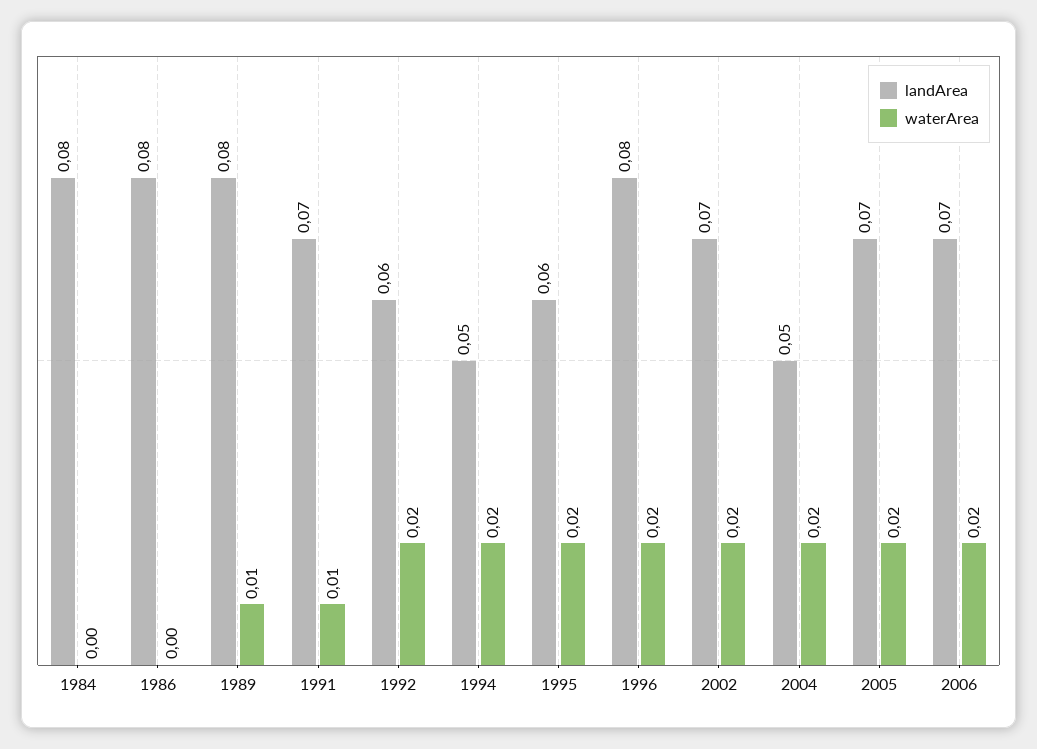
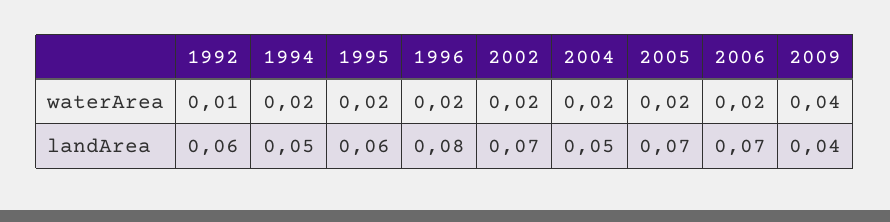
landArea, 1984: 0.08 -> none
waterArea, 1984: 0 -> none
landArea, 1986: 0.08 -> none
waterArea, 1986: 0 -> none
landArea, 1989: 0.08 -> none
waterArea, 1989: 0.01 -> none
landArea, 1991: 0.07 -> none
waterArea, 1991: 0.01 -> none
waterArea, 1992: 0.02 -> 0.01
waterArea, 2009: none -> 0.04
landArea, 2009: none -> 0.04

